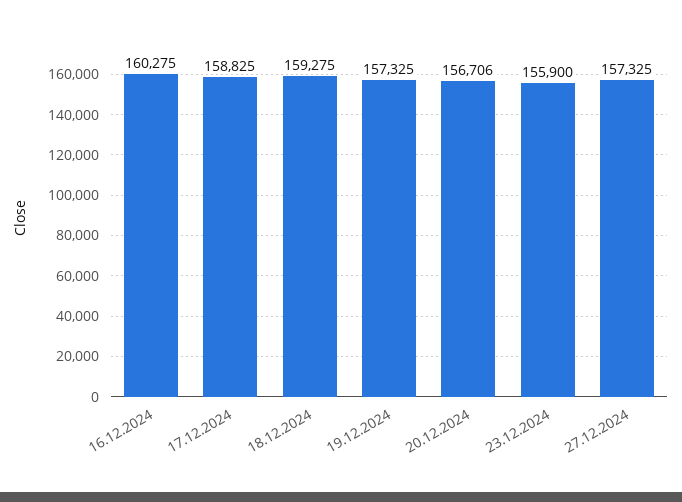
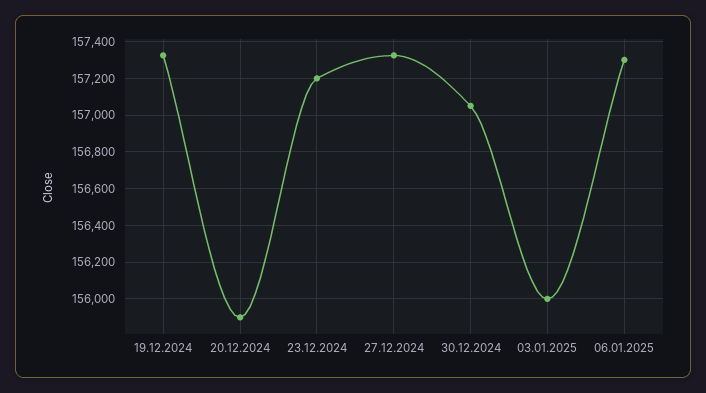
16.12.2024: 160275 -> none
17.12.2024: 158825 -> none
18.12.2024: 159275 -> none
20.12.2024: 156706 -> 155900
23.12.2024: 155900 -> 157200
30.12.2024: none -> 157050
03.01.2025: none -> 156000
06.01.2025: none -> 157300

